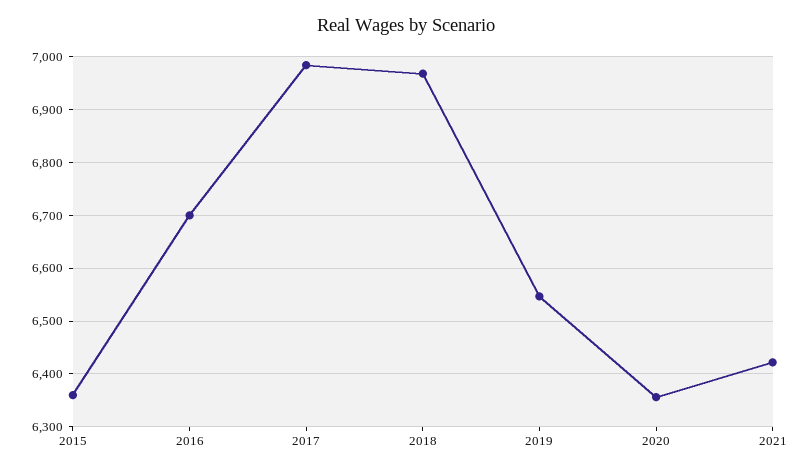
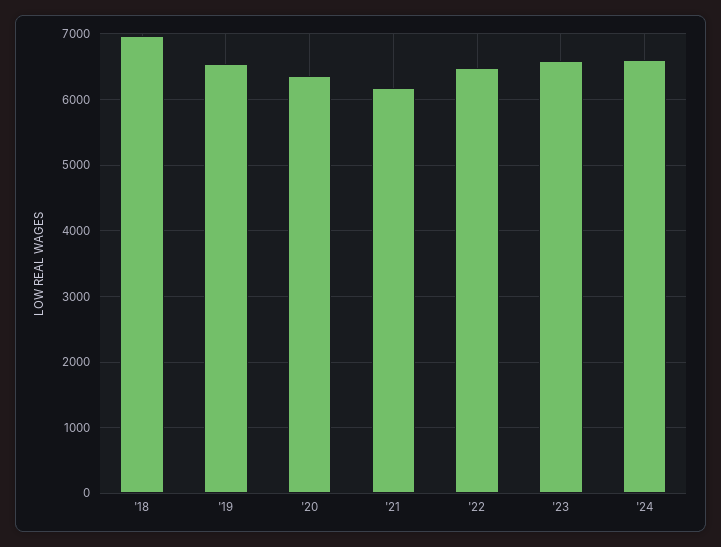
2015: 6360 -> none
2016: 6700 -> none
2017: 6980 -> none
2021: 6420 -> 6200
'22: none -> 6500
'23: none -> 6600
'24: none -> 6600

